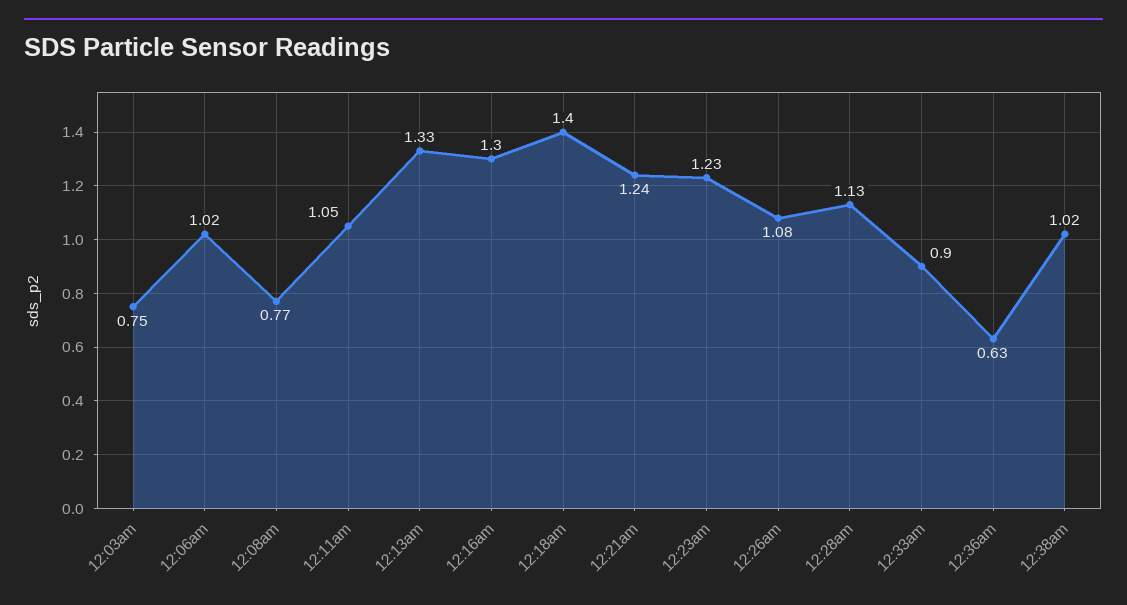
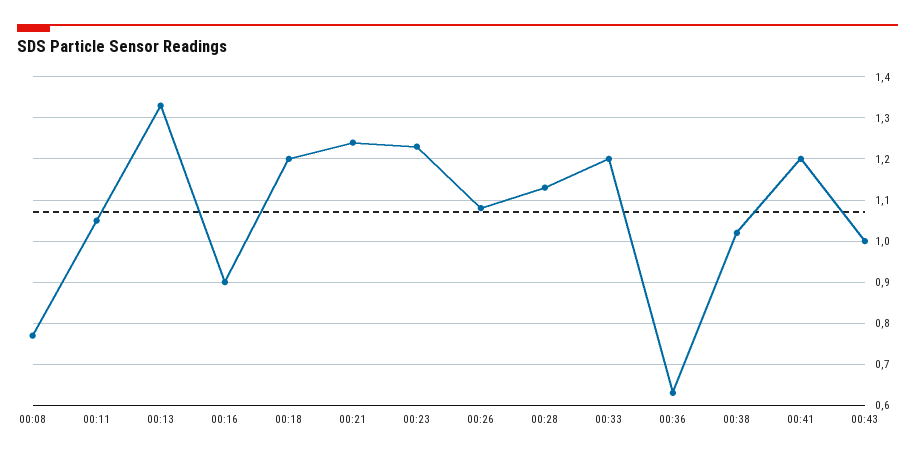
12:03am: 0.75 -> none
12:06am: 1.02 -> none
12:16am: 1.3 -> 0.9
12:18am: 1.4 -> 1.2
12:33am: 0.9 -> 1.2
00:41: none -> 1.2
00:43: none -> 1

